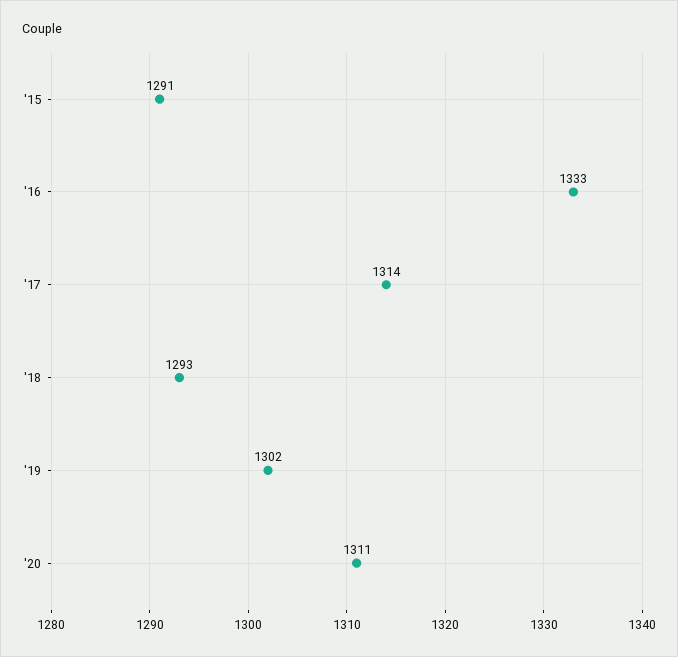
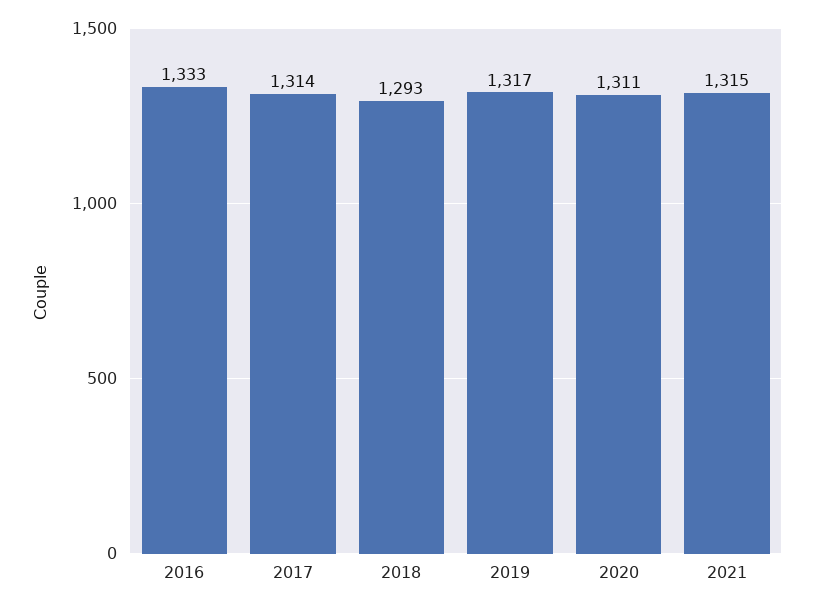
'15: 1291 -> none
'19: 1302 -> 1317
2021: none -> 1315

